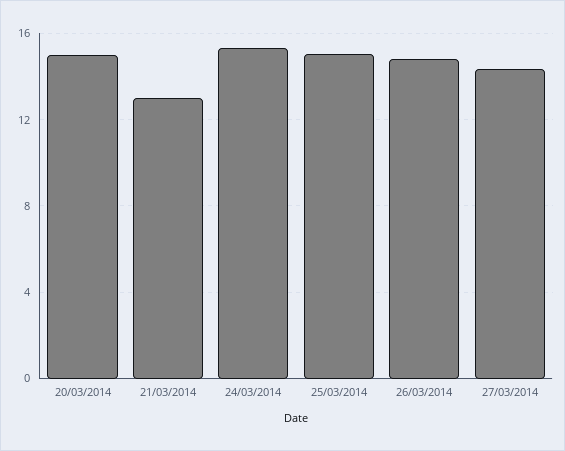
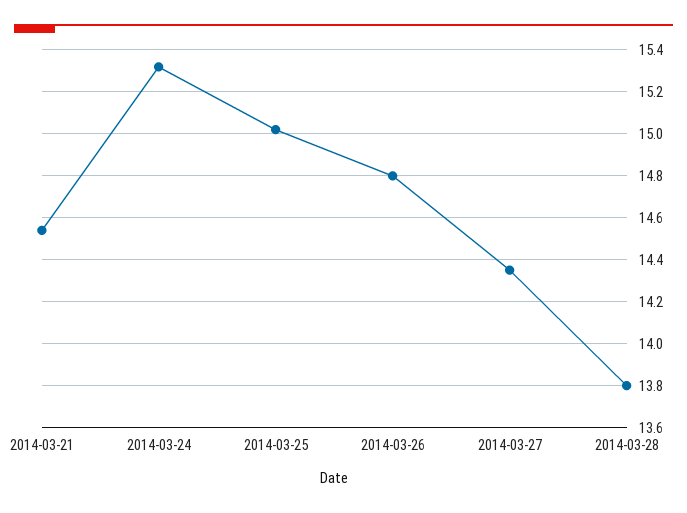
20/03/2014: 15 -> none
21/03/2014: 13 -> 14.55
2014-03-28: none -> 13.8

